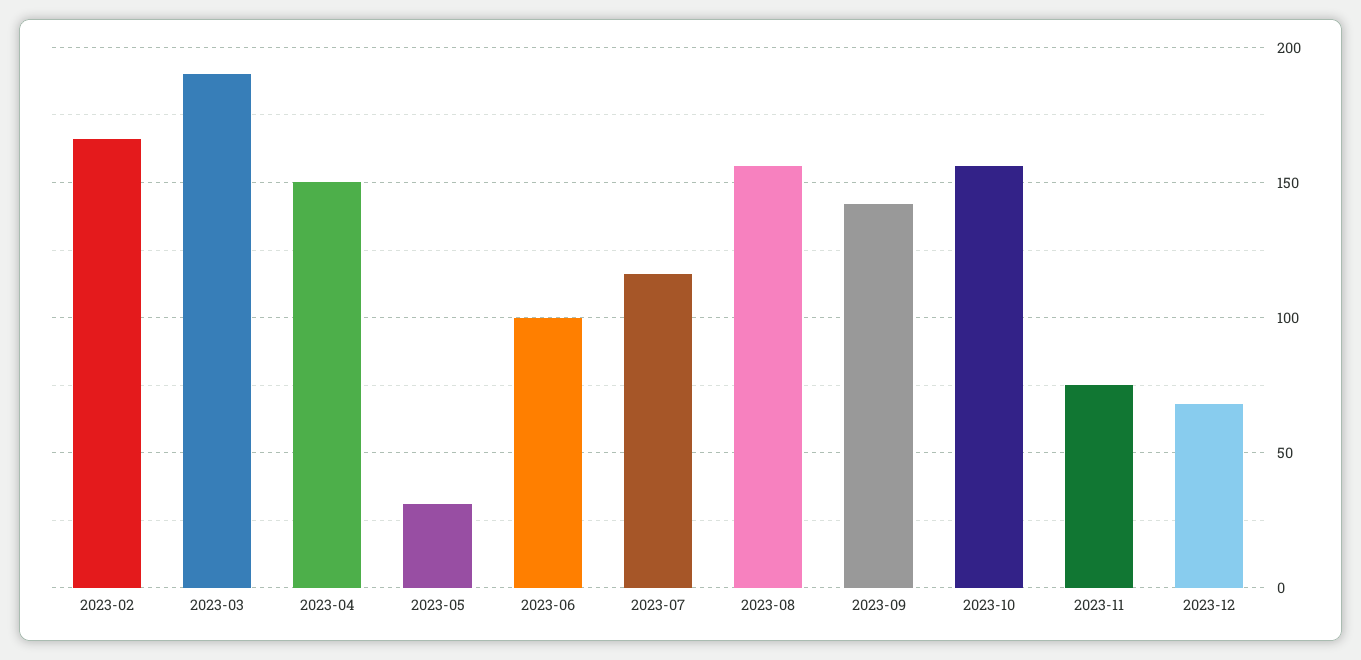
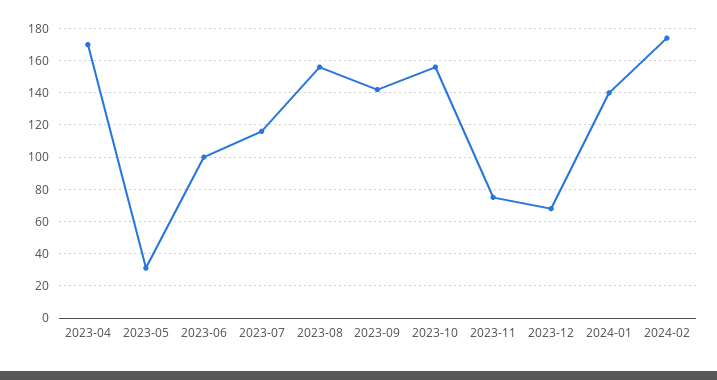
2023-02: 165 -> none
2023-03: 190 -> none
2023-04: 150 -> 170
2024-01: none -> 140
2024-02: none -> 175

